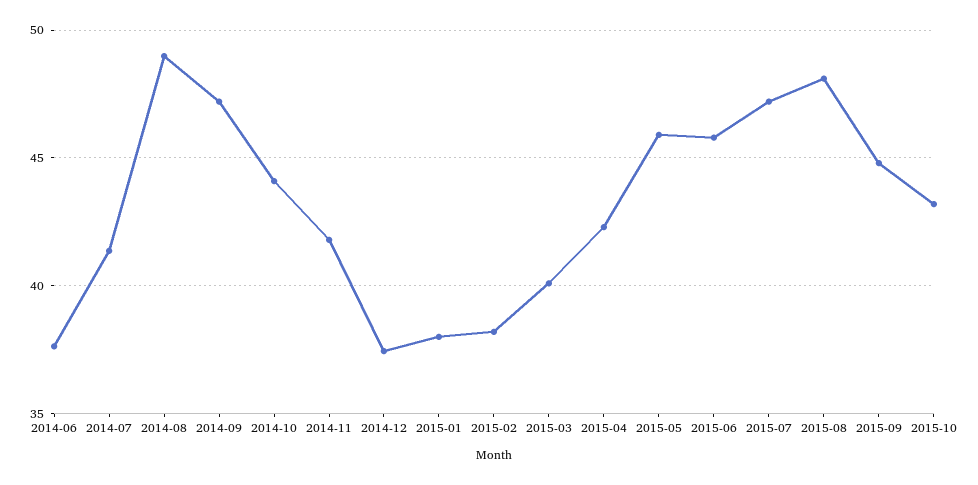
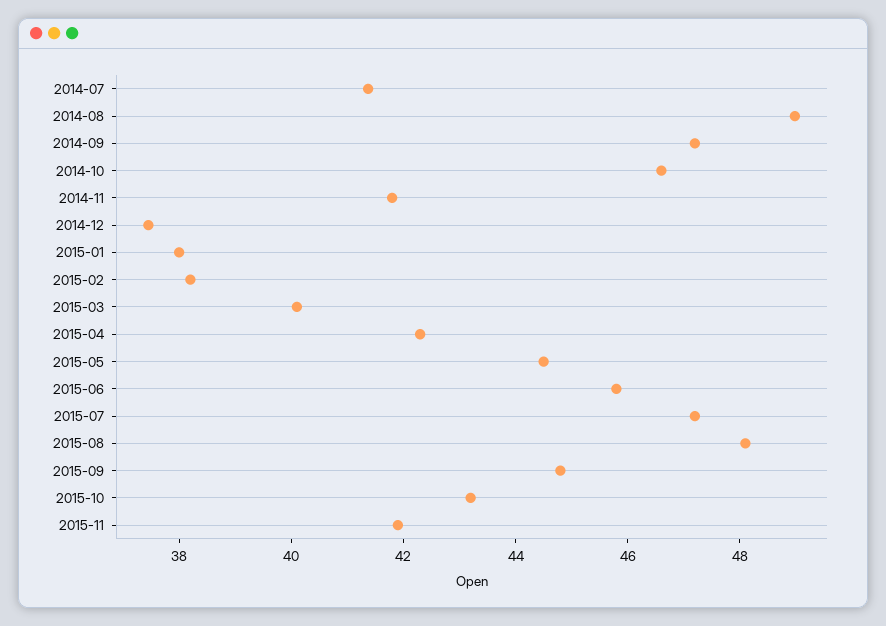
2014-06: 37.5 -> none
2014-10: 44 -> 46.5
2015-05: 46 -> 44.5
2015-11: none -> 42

